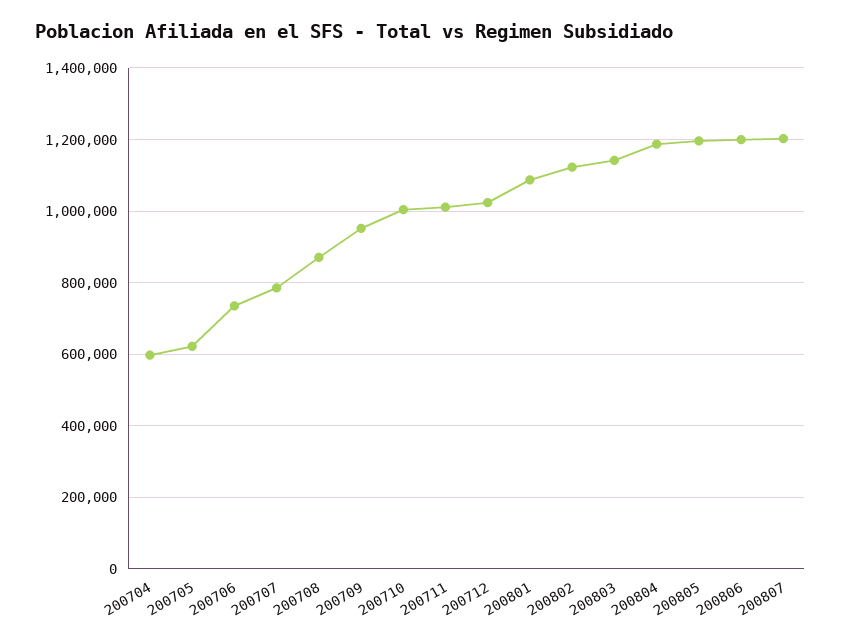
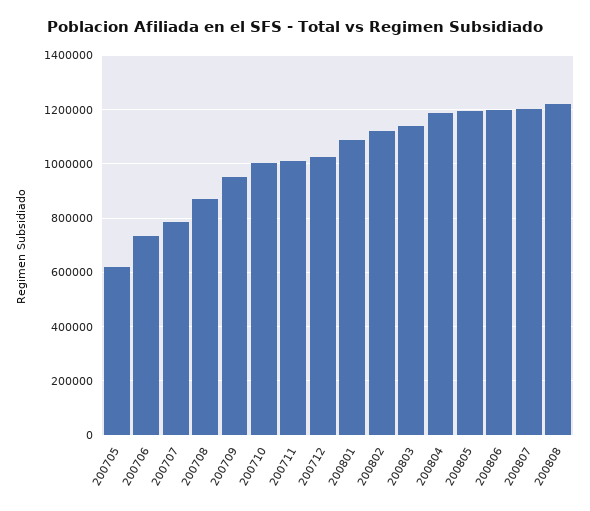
200704: 600000 -> none
200808: none -> 1225000

